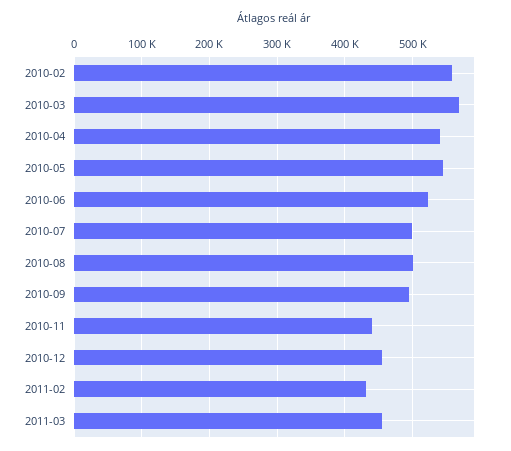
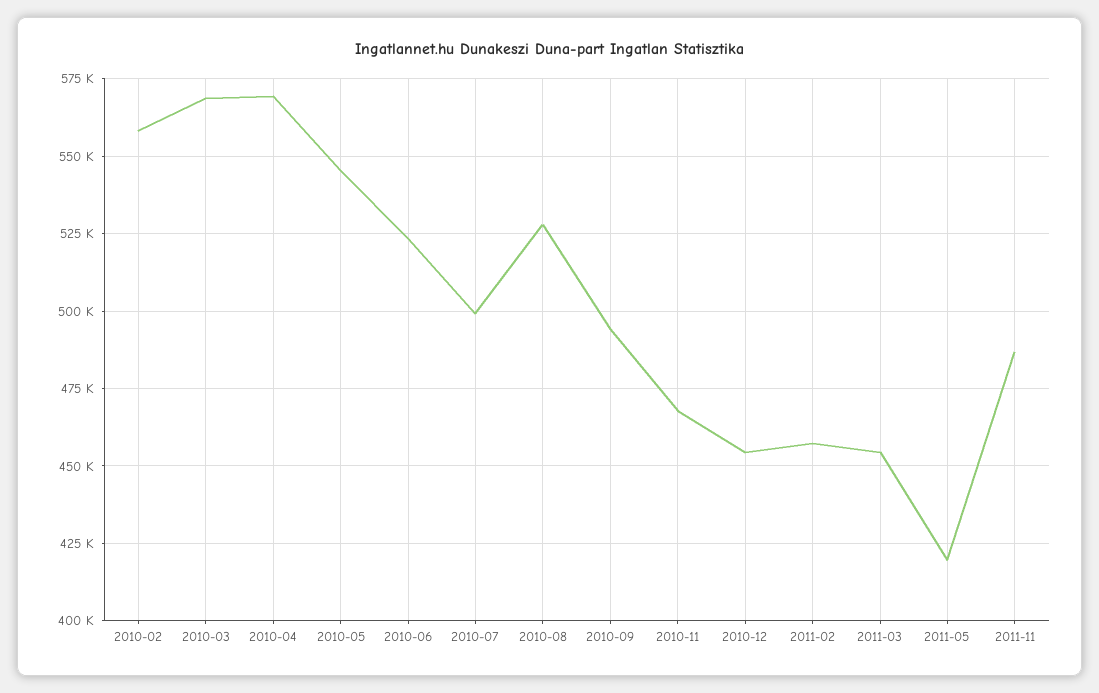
2010-04: 540000 -> 570000
2010-08: 500000 -> 527500
2010-11: 440000 -> 467500
2011-02: 430000 -> 457500
2011-05: none -> 420000
2011-11: none -> 487500

